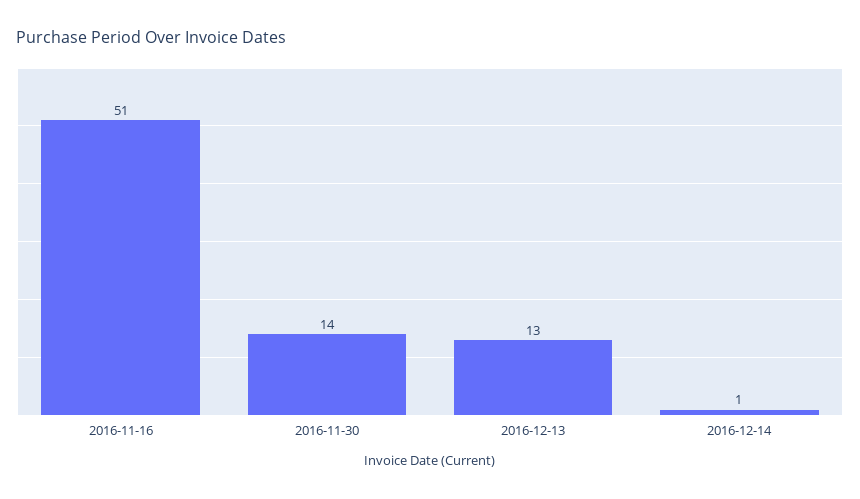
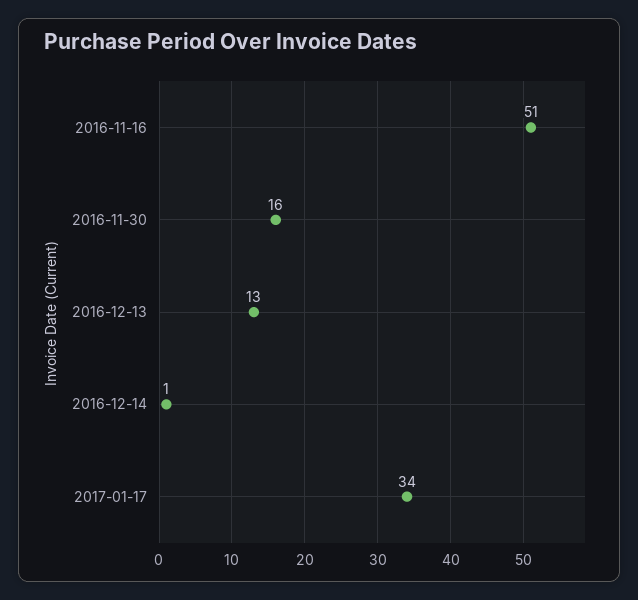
2016-11-30: 14 -> 16
2017-01-17: none -> 34

